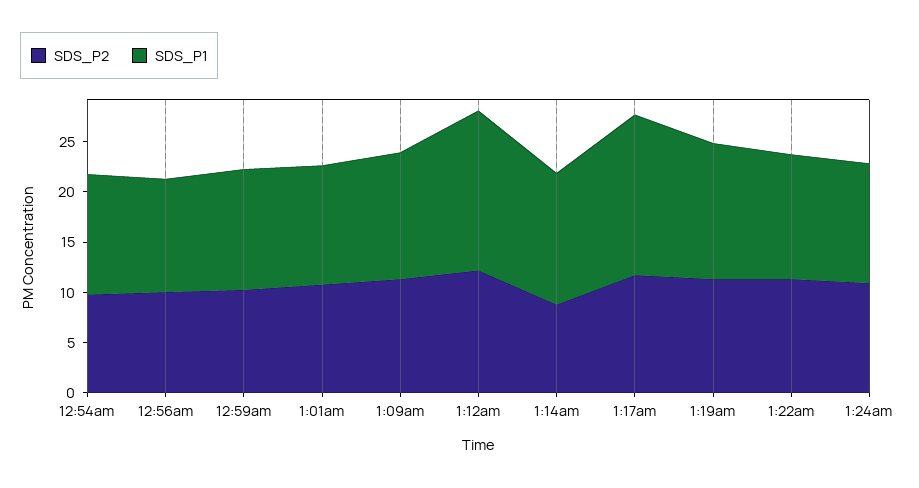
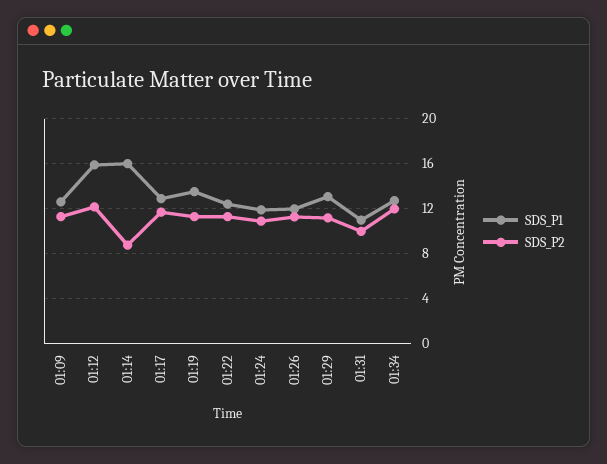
SDS_P2, 12:54am: 10 -> none
SDS_P1, 12:54am: 12 -> none
SDS_P2, 12:56am: 10 -> none
SDS_P1, 12:56am: 11 -> none
SDS_P2, 12:59am: 10 -> none
SDS_P1, 12:59am: 12 -> none
SDS_P2, 1:01am: 11 -> none
SDS_P1, 1:01am: 12 -> none
SDS_P1, 1:14am: 13 -> 16
SDS_P1, 1:17am: 16 -> 13
SDS_P1, 01:26: none -> 12
SDS_P2, 01:26: none -> 11
SDS_P1, 01:29: none -> 13
SDS_P2, 01:29: none -> 11
SDS_P1, 01:31: none -> 11
SDS_P2, 01:31: none -> 10
SDS_P1, 01:34: none -> 13
SDS_P2, 01:34: none -> 12

